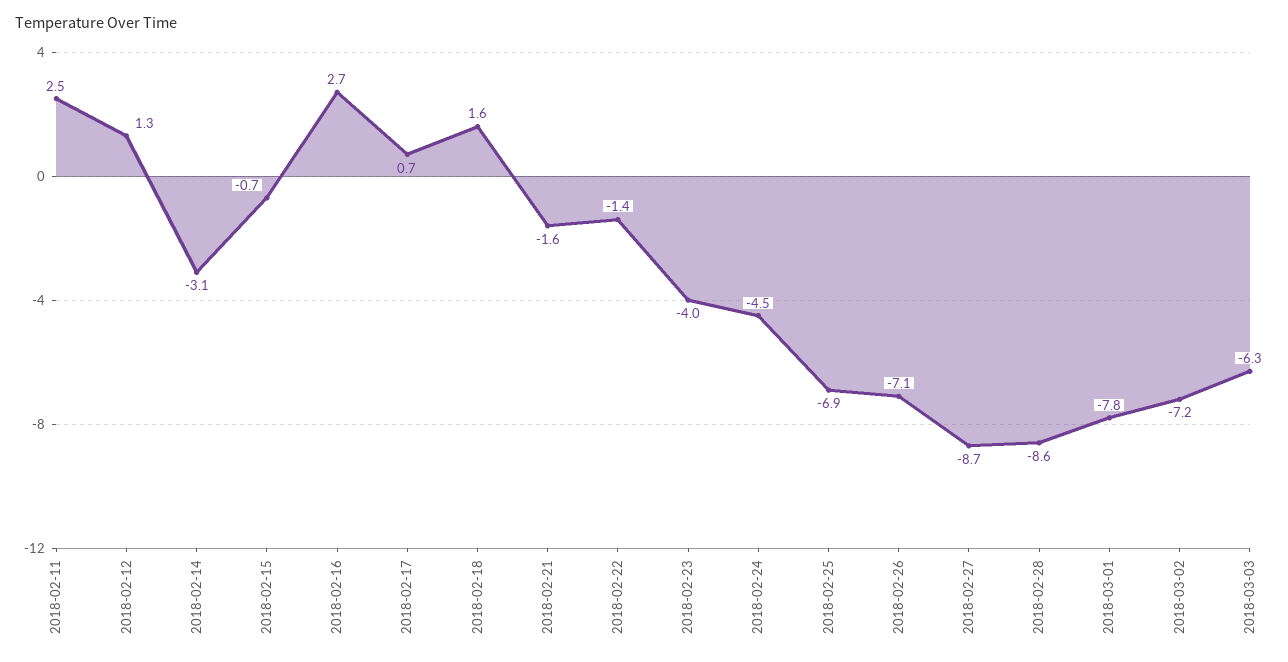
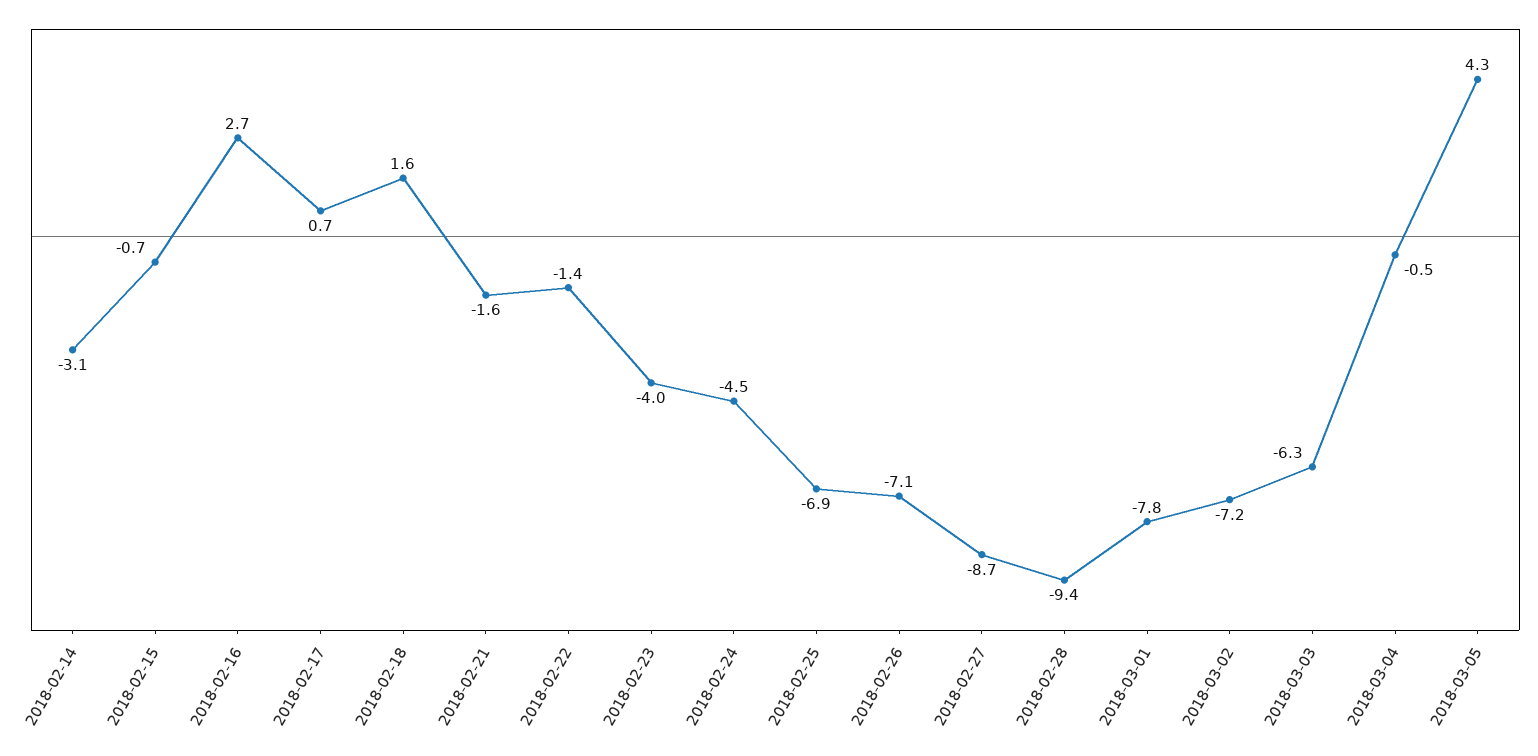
2018-02-11: 2.5 -> none
2018-02-12: 1.3 -> none
2018-02-28: -8.6 -> -9.4
2018-03-04: none -> -0.5
2018-03-05: none -> 4.3

